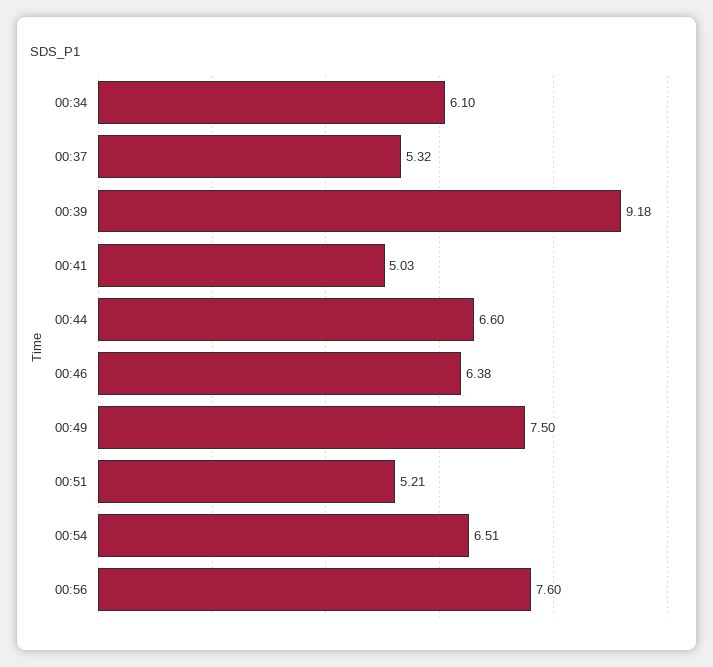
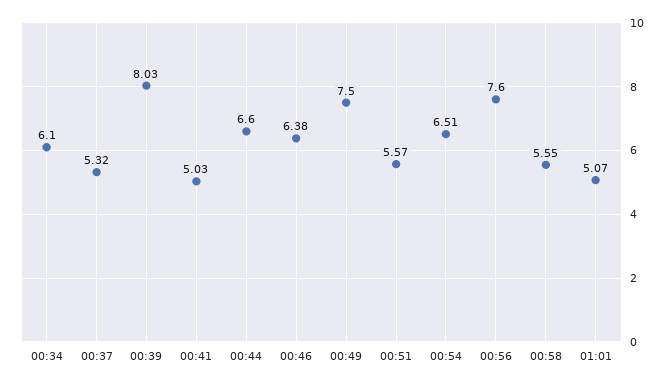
00:39: 9.18 -> 8.03
00:51: 5.21 -> 5.57
00:58: none -> 5.55
01:01: none -> 5.07

